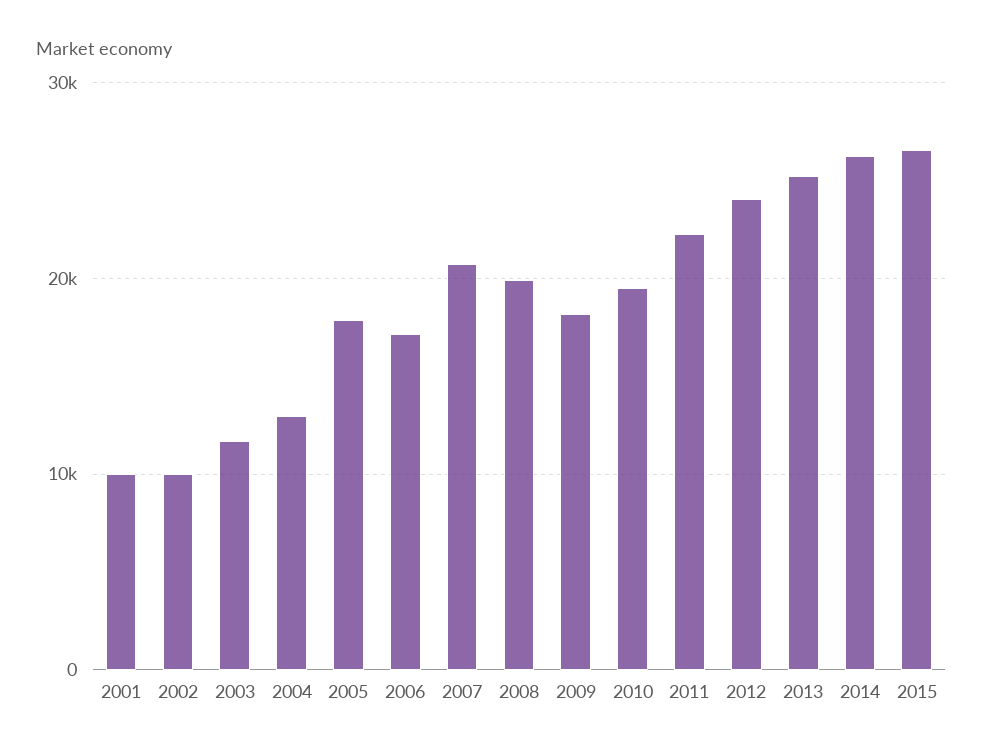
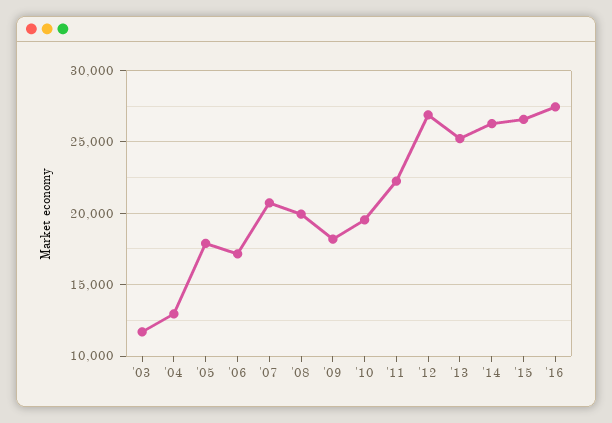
2001: 10000 -> none
2002: 10000 -> none
2012: 24000 -> 27000
'16: none -> 27500

